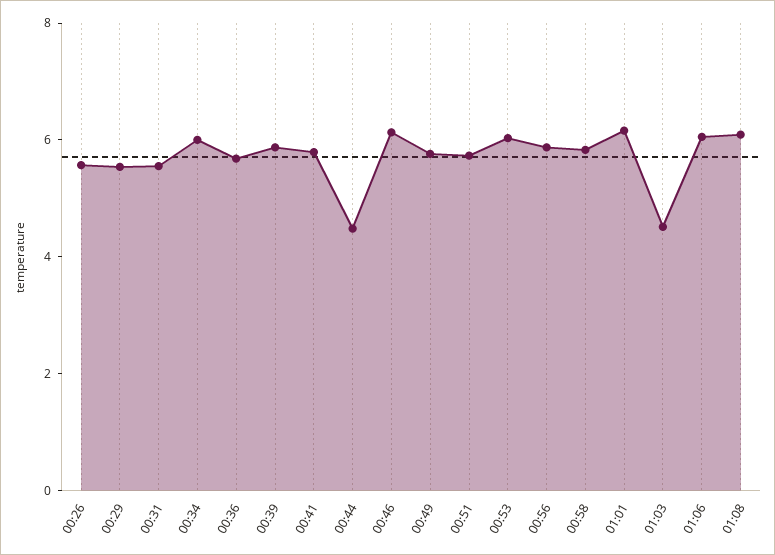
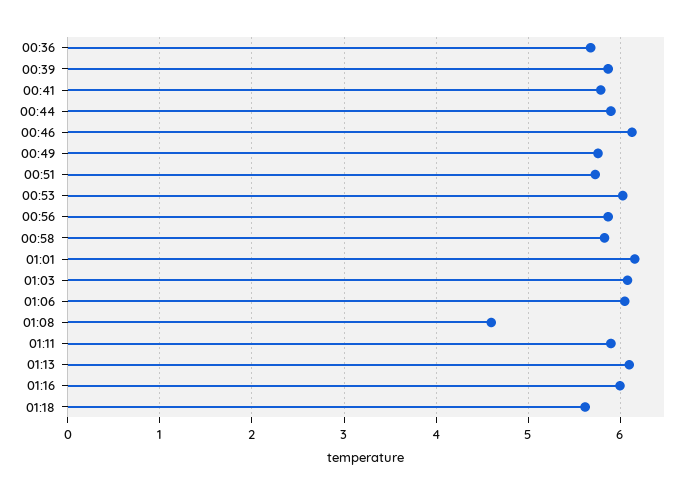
00:26: 5.5 -> none
00:29: 5.5 -> none
00:31: 5.5 -> none
00:34: 6 -> none
00:44: 4.5 -> 5.9
01:03: 4.5 -> 6.1
01:08: 6 -> 4.6
01:11: none -> 5.9
01:13: none -> 6.1
01:16: none -> 6
01:18: none -> 5.6

